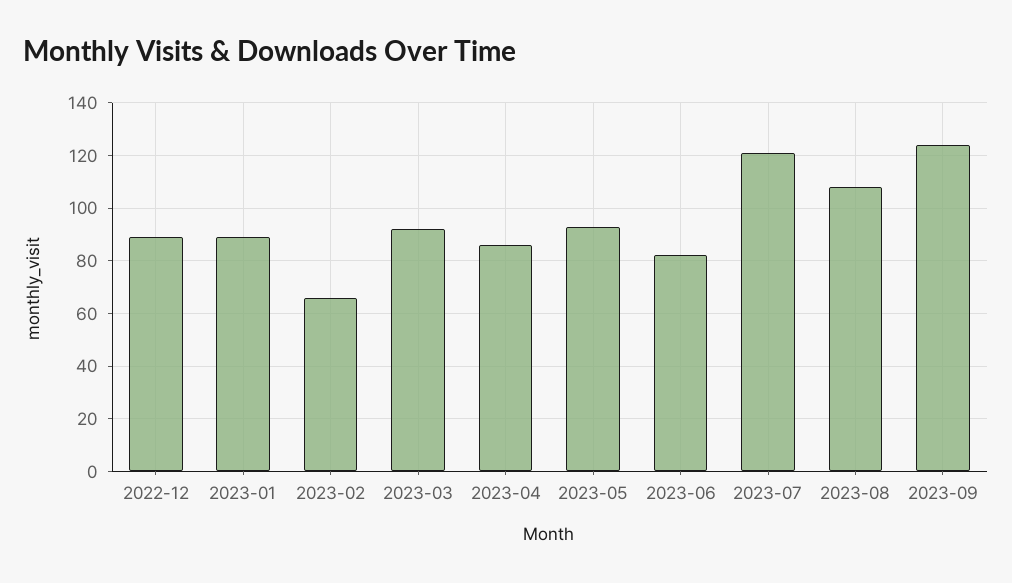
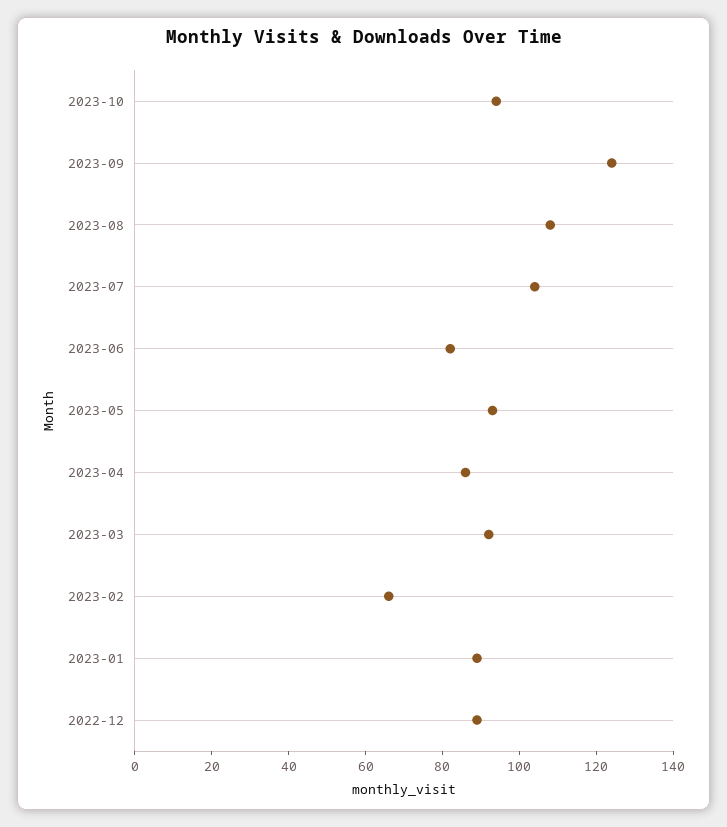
2023-07: 120 -> 105
2023-10: none -> 95

